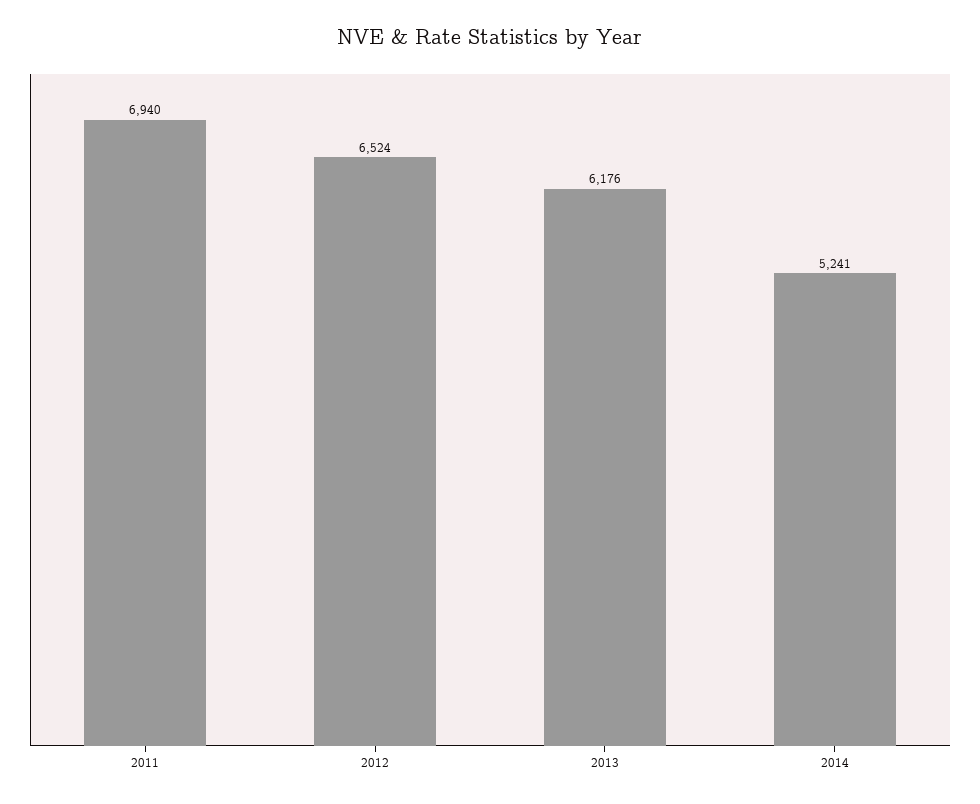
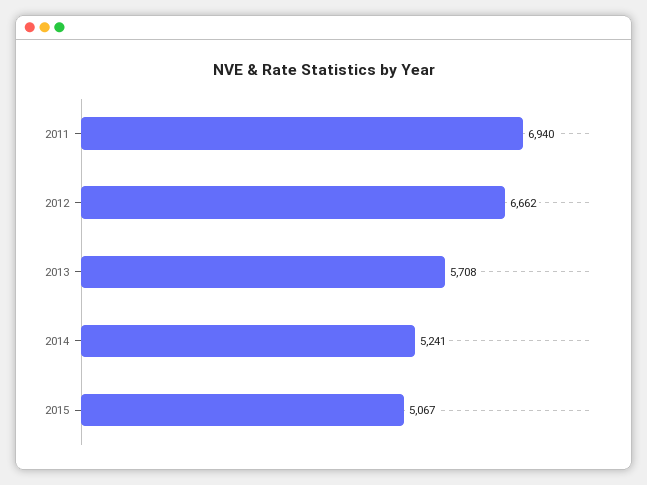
2012: 6524 -> 6662
2013: 6176 -> 5708
2015: none -> 5067

